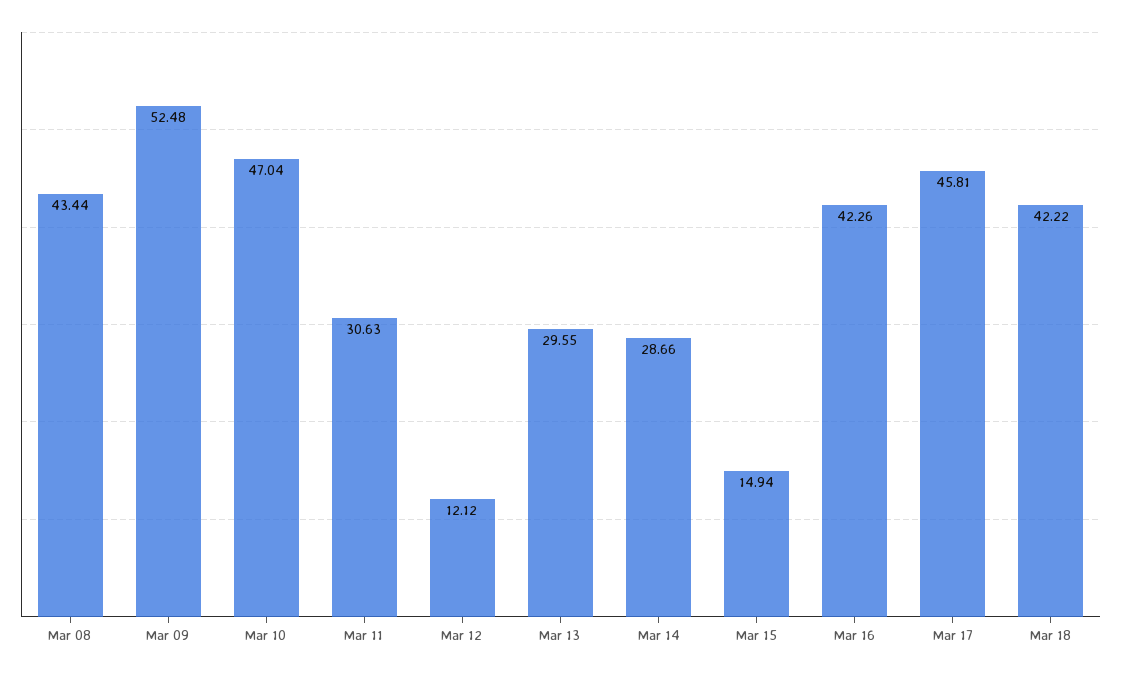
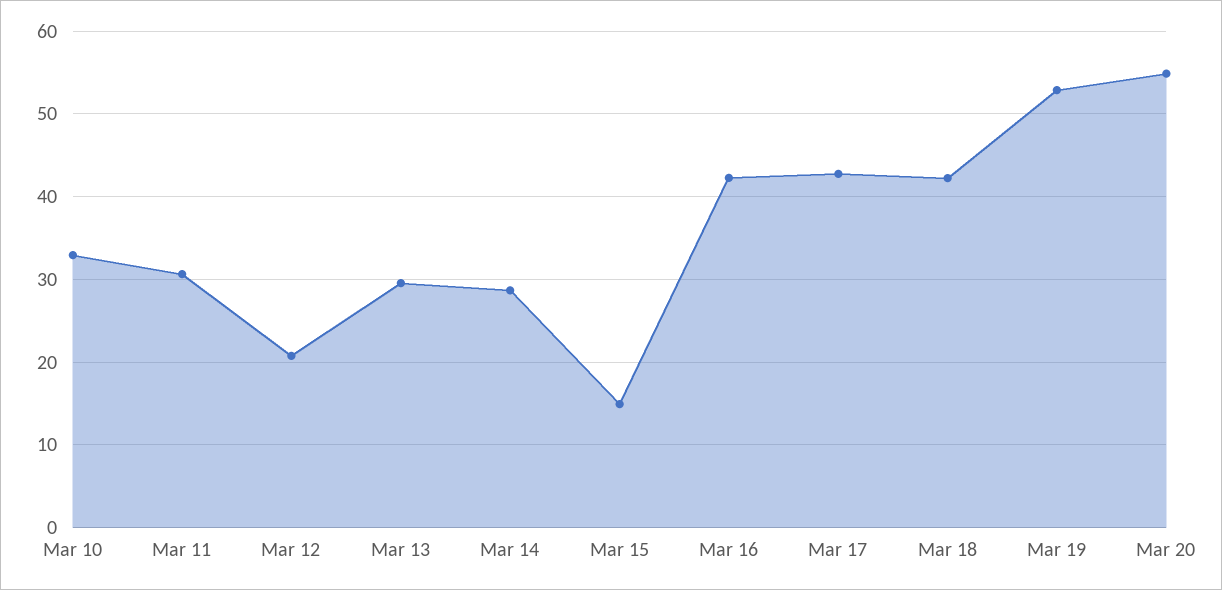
Mar 08: 43.44 -> none
Mar 09: 52.48 -> none
Mar 10: 47.04 -> 33
Mar 12: 12.12 -> 21
Mar 17: 45.81 -> 43
Mar 19: none -> 53
Mar 20: none -> 55

